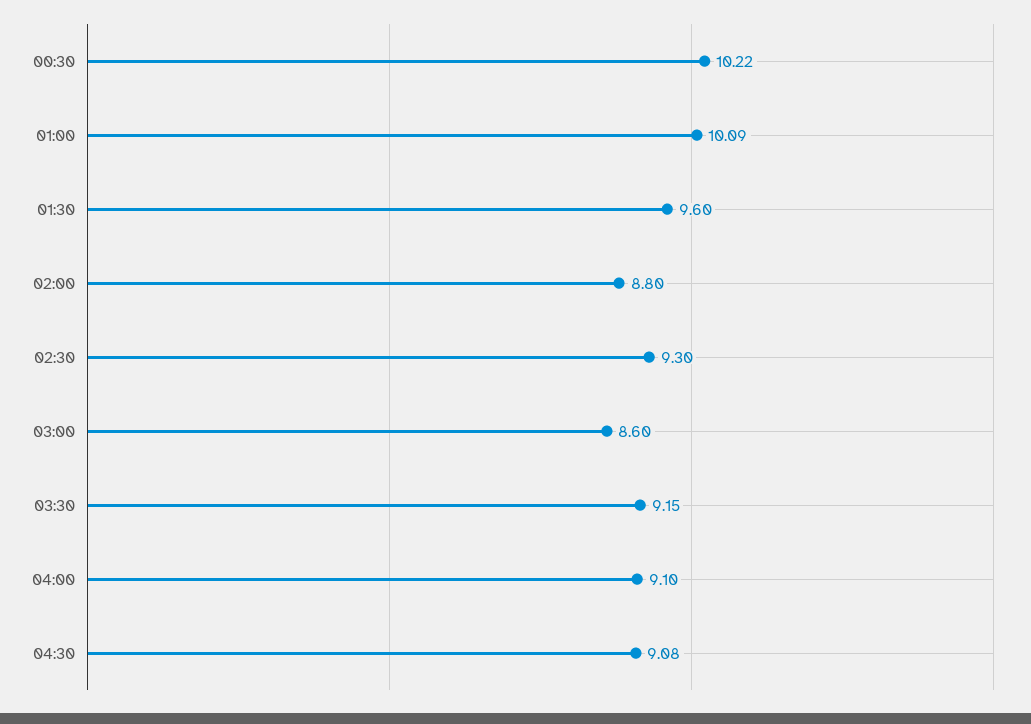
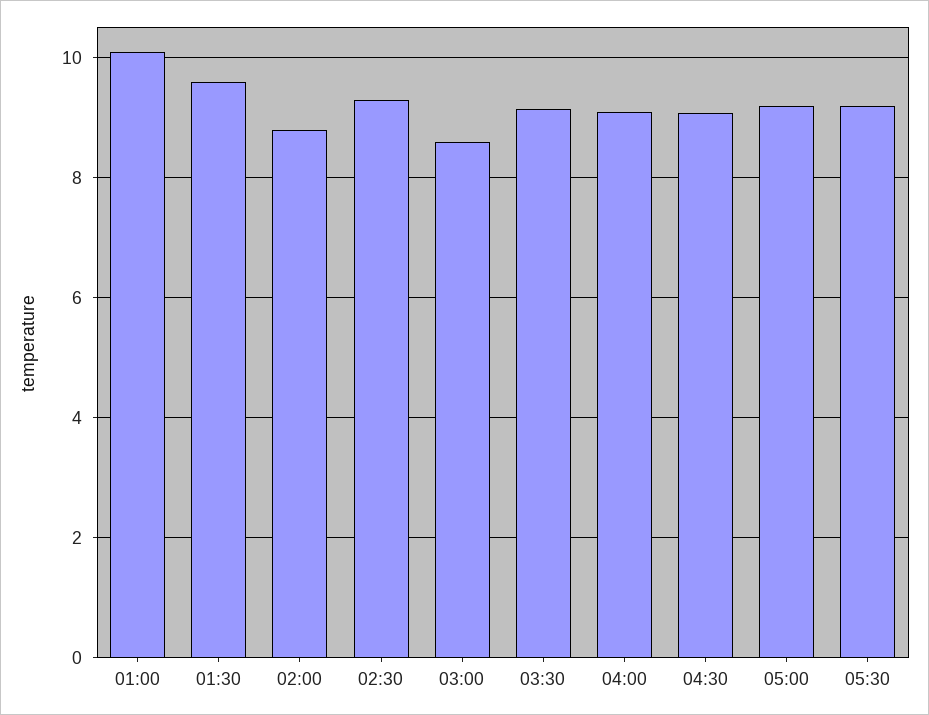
00:30: 10.22 -> none
05:00: none -> 9.2
05:30: none -> 9.2

